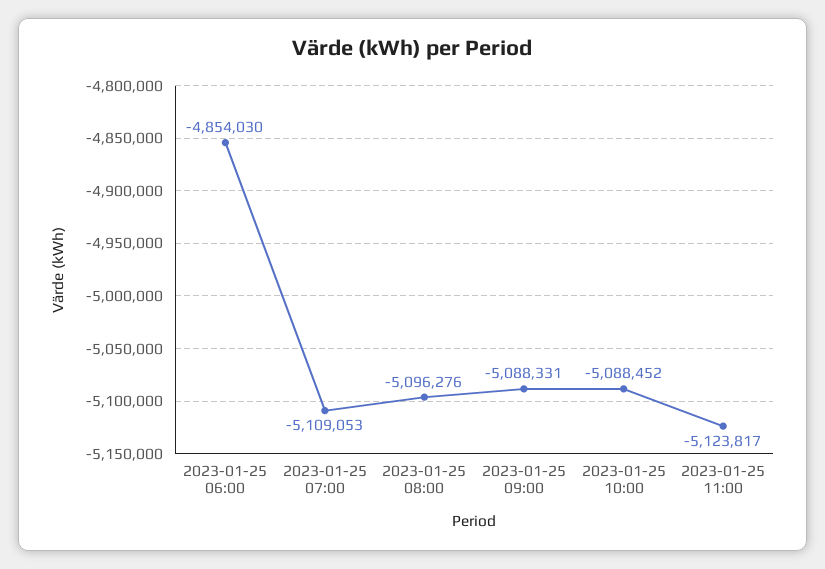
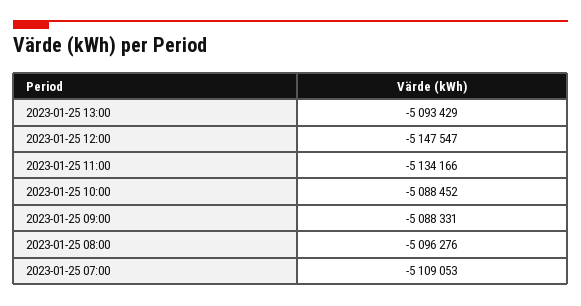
2023-01-25 06:00: -4854030 -> none
2023-01-25 11:00: -5123817 -> -5134166
2023-01-25 13:00: none -> -5093429
2023-01-25 12:00: none -> -5147547

